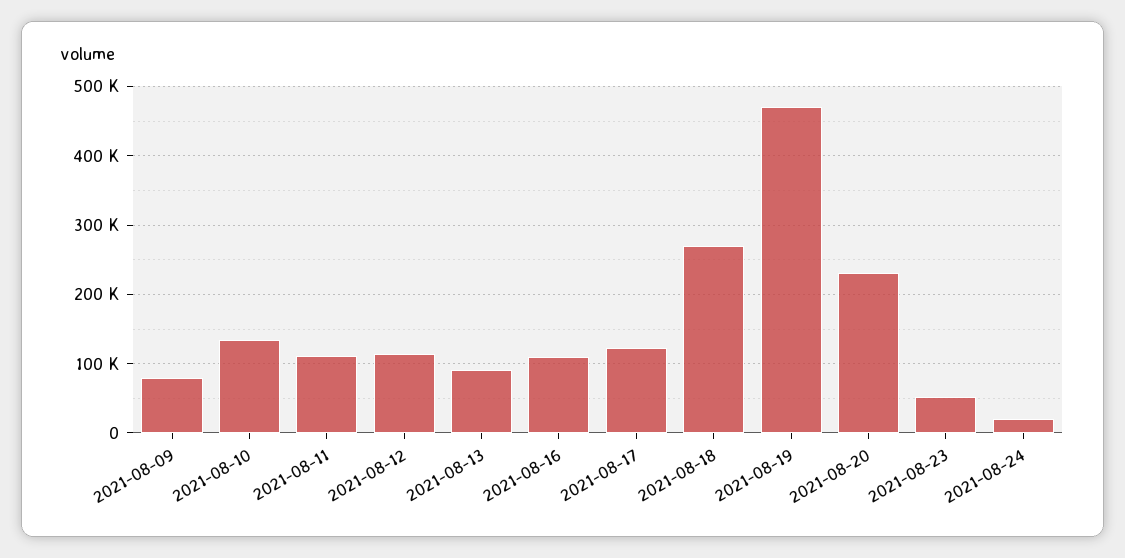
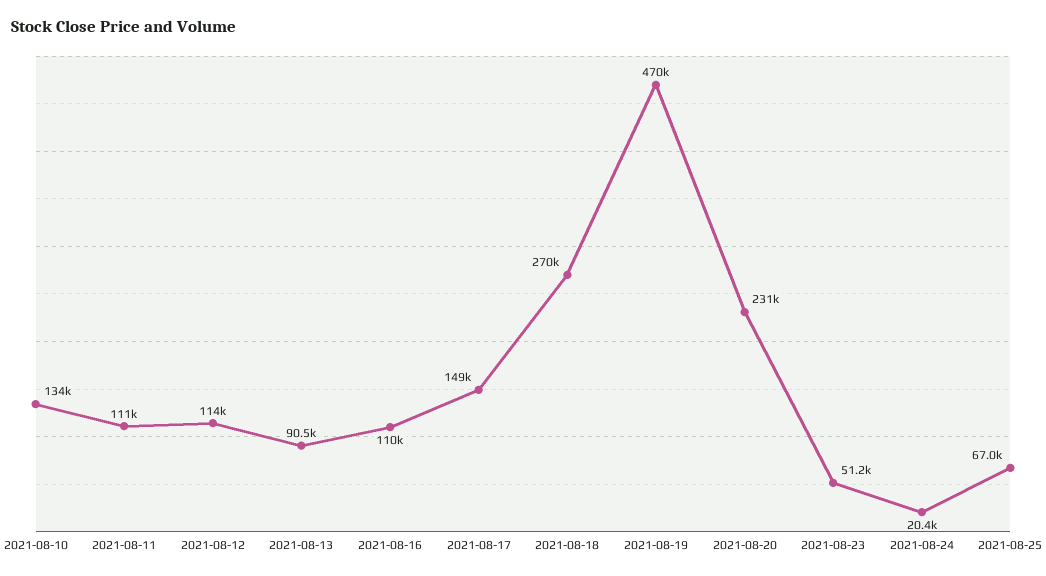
2021-08-09: 80000 -> none
2021-08-17: 120000 -> 149000
2021-08-25: none -> 67000

